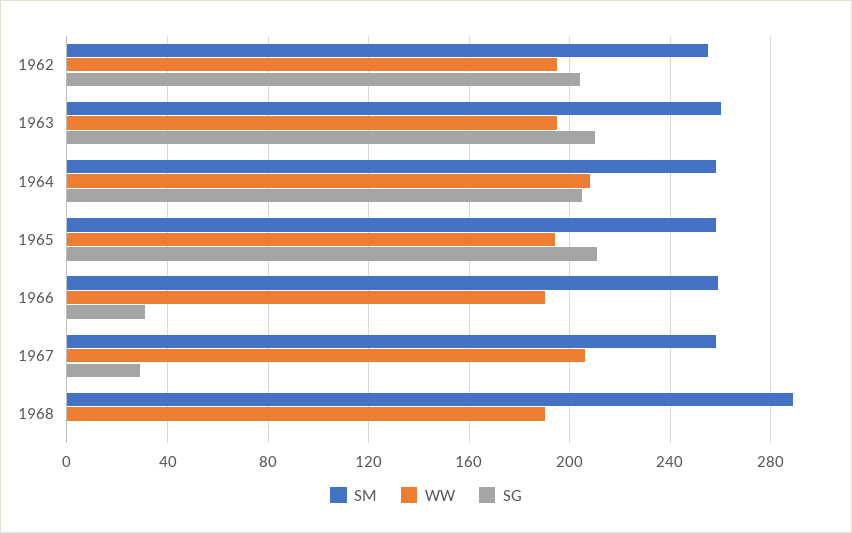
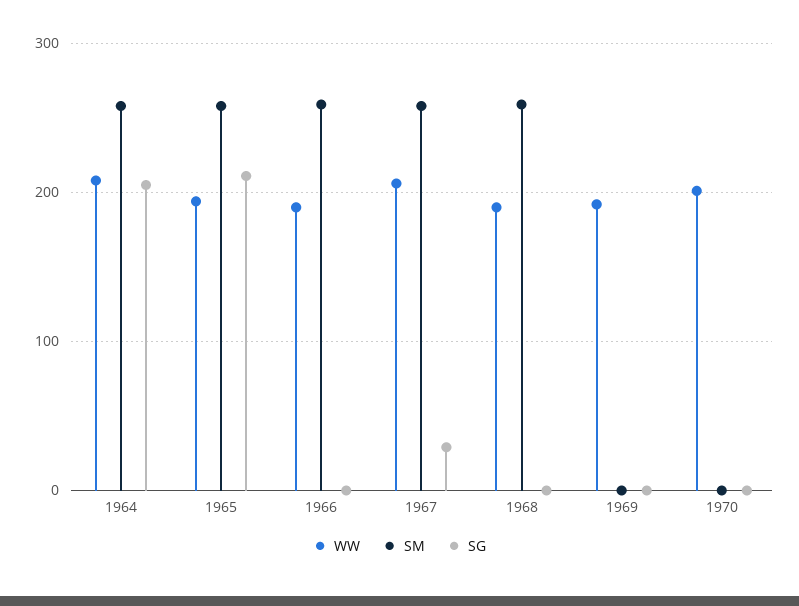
SM, 1962: 255 -> none
WW, 1962: 195 -> none
SG, 1962: 205 -> none
SM, 1963: 260 -> none
WW, 1963: 195 -> none
SG, 1963: 210 -> none
SG, 1966: 30 -> 0
SM, 1968: 290 -> 260
WW, 1969: none -> 190
SM, 1969: none -> 0
SG, 1969: none -> 0
WW, 1970: none -> 200
SM, 1970: none -> 0
SG, 1970: none -> 0

